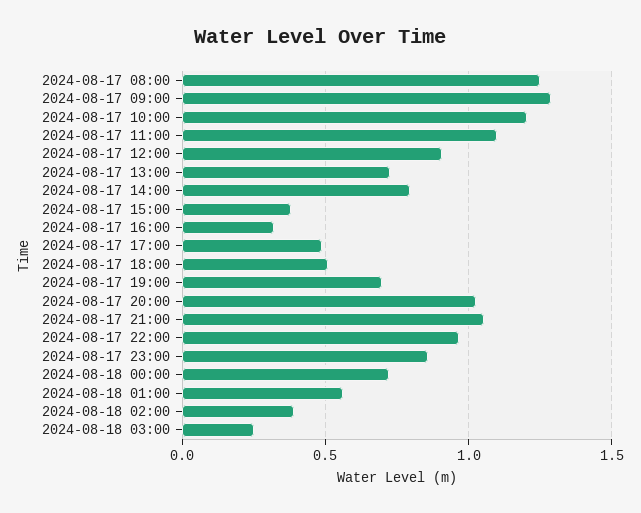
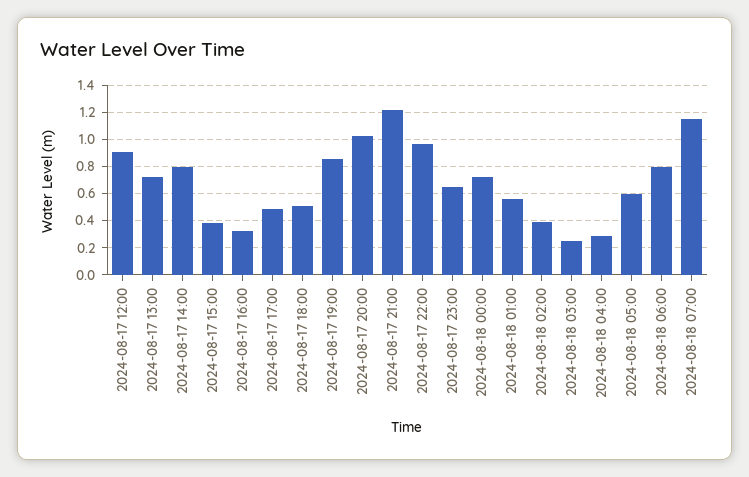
2024-08-17 08:00: 1.25 -> none
2024-08-17 09:00: 1.3 -> none
2024-08-17 10:00: 1.2 -> none
2024-08-17 11:00: 1.1 -> none
2024-08-17 19:00: 0.7 -> 0.85
2024-08-17 21:00: 1.05 -> 1.2
2024-08-17 23:00: 0.85 -> 0.65
2024-08-18 04:00: none -> 0.3
2024-08-18 05:00: none -> 0.6
2024-08-18 06:00: none -> 0.8
2024-08-18 07:00: none -> 1.15

